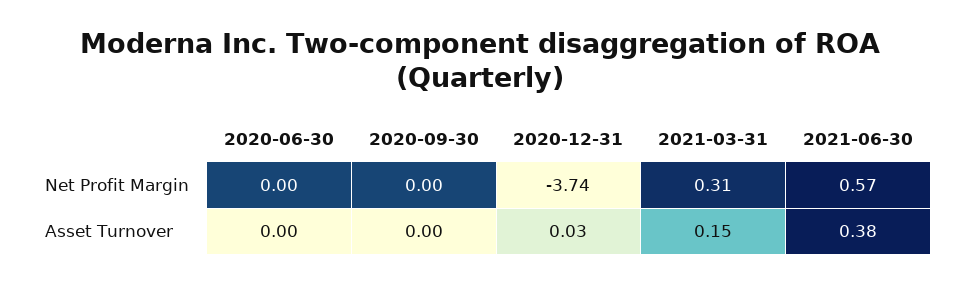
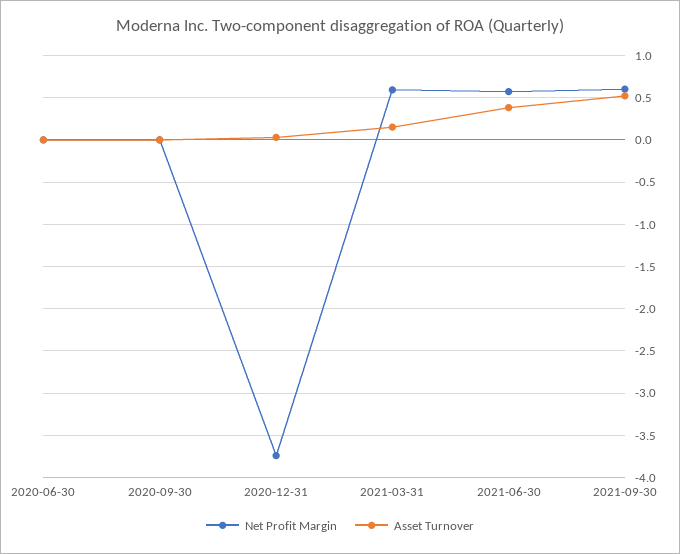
Net Profit Margin, 2021-03-31: 0.31 -> 0.6
Net Profit Margin, 2021-09-30: none -> 0.6
Asset Turnover, 2021-09-30: none -> 0.5

